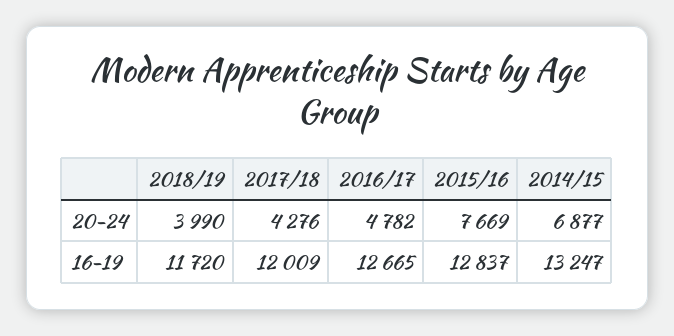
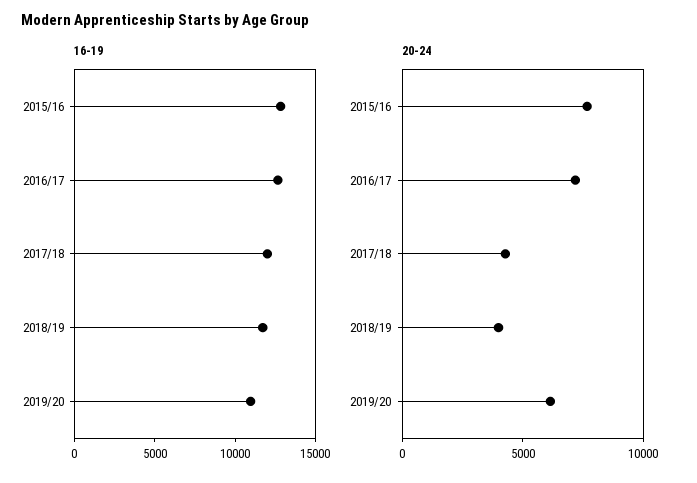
20-24, 2016/17: 4782 -> 7000
20-24, 2014/15: 6877 -> none
16-19, 2014/15: 13247 -> none
16-19, 2019/20: none -> 11000
20-24, 2019/20: none -> 6000

